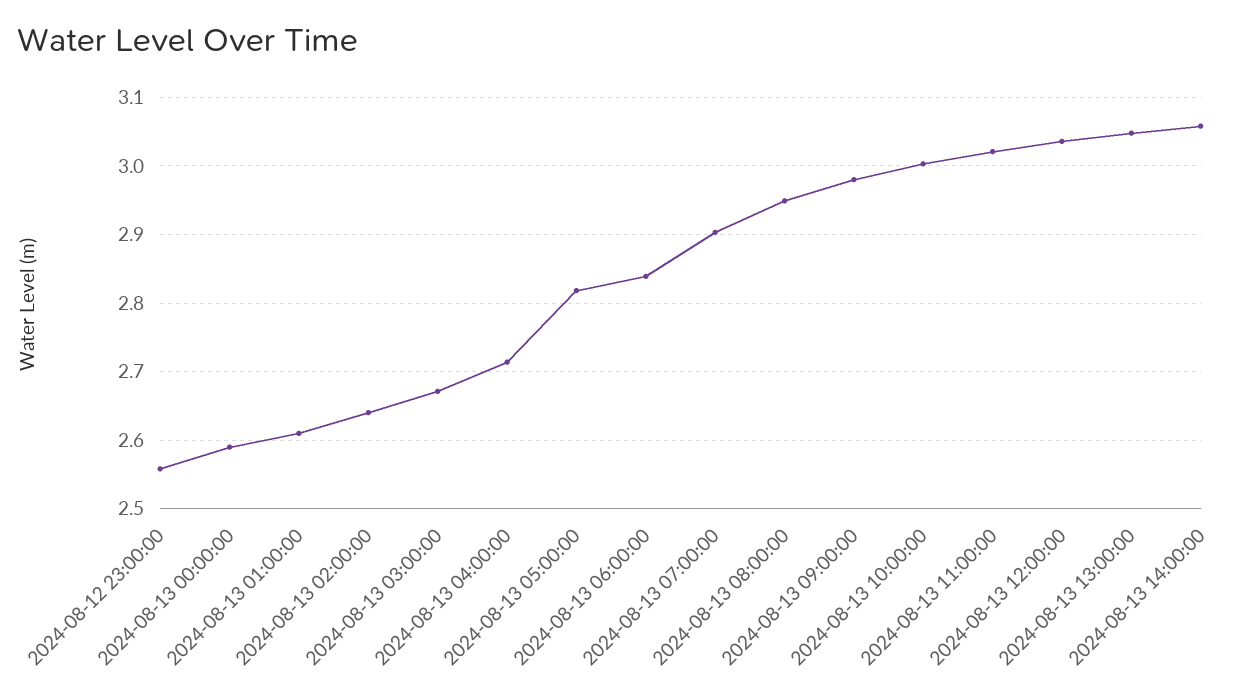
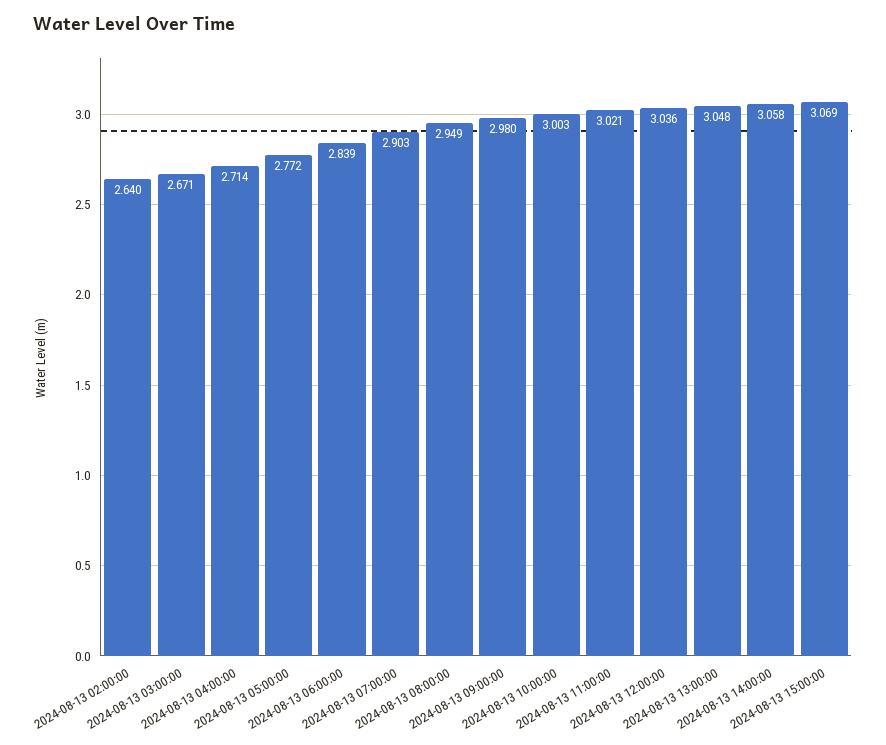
2024-08-12 23:00:00: 2.56 -> none
2024-08-13 00:00:00: 2.59 -> none
2024-08-13 01:00:00: 2.61 -> none
2024-08-13 05:00:00: 2.82 -> 2.772
2024-08-13 15:00:00: none -> 3.069

